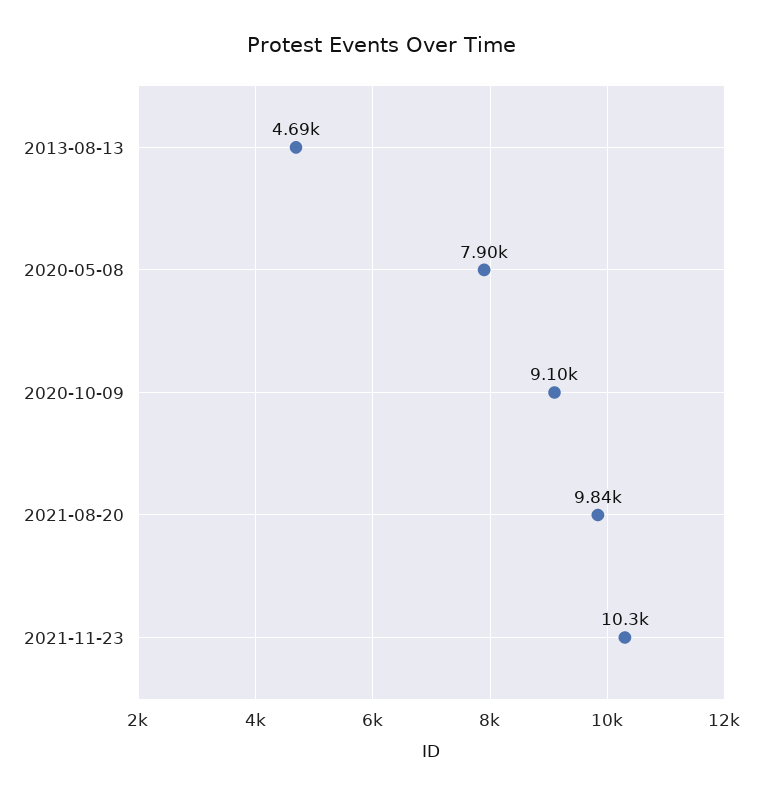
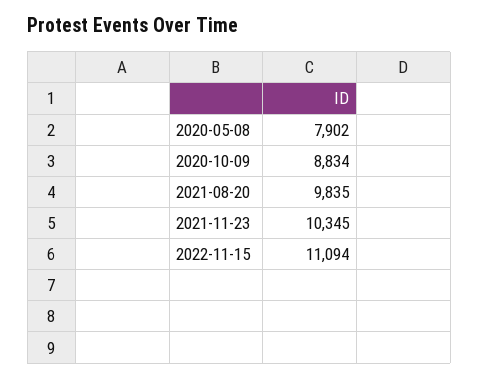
2013-08-13: 4690 -> none
2020-10-09: 9100 -> 8834
2022-11-15: none -> 11094

